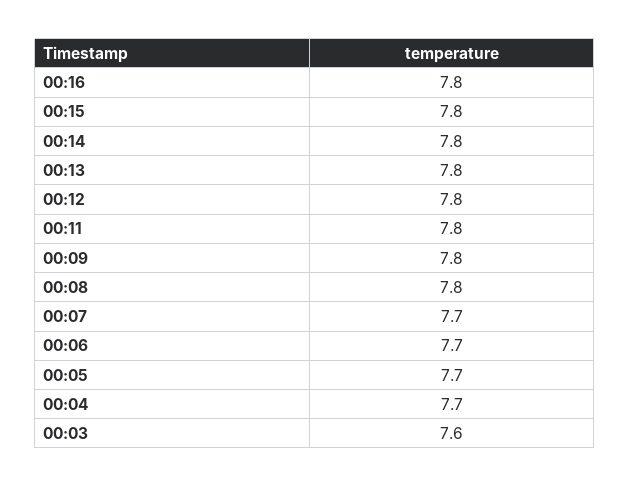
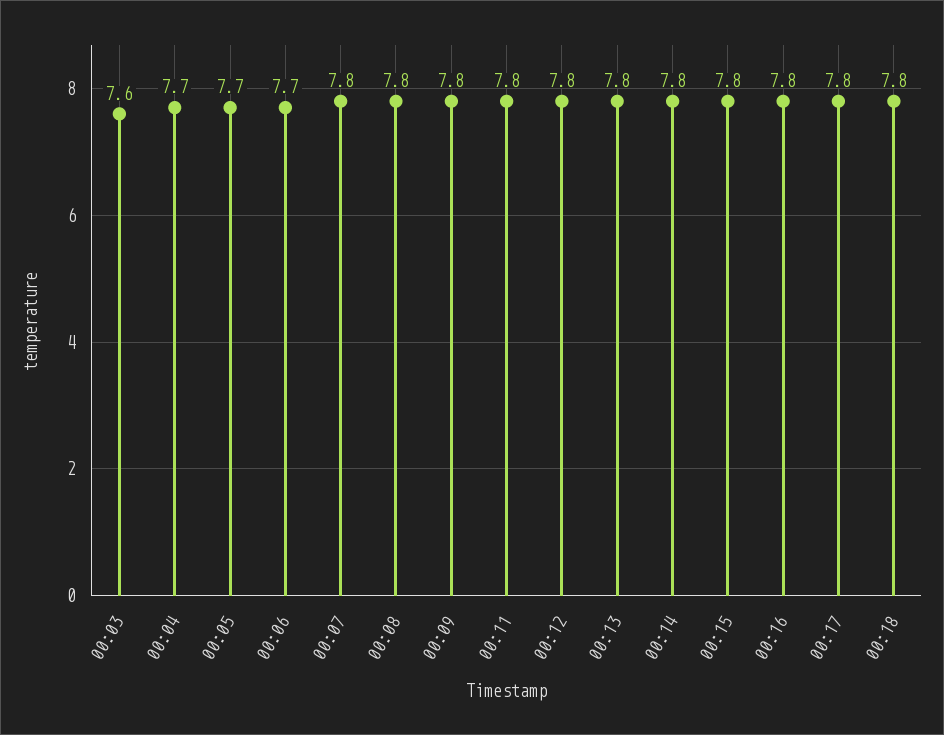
00:07: 7.7 -> 7.8
00:17: none -> 7.8
00:18: none -> 7.8

